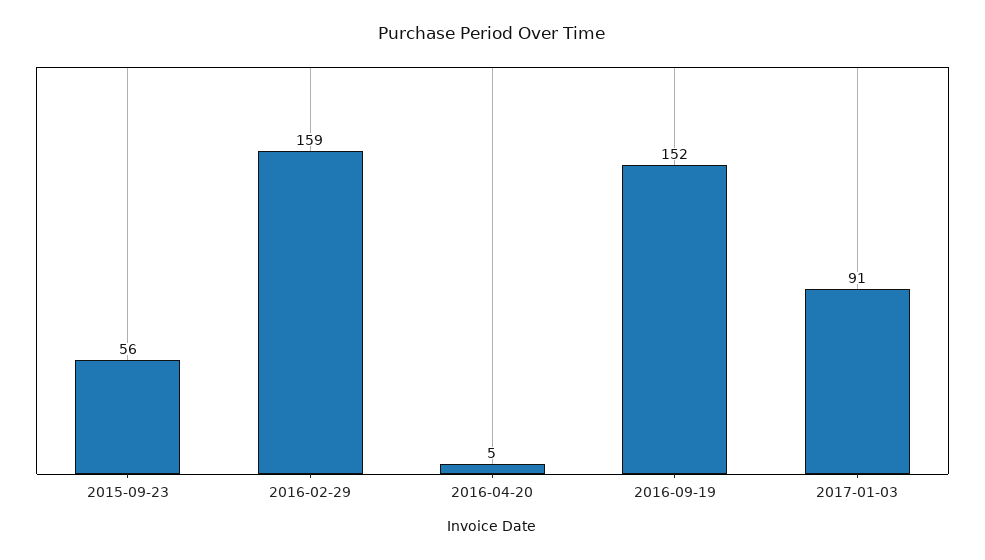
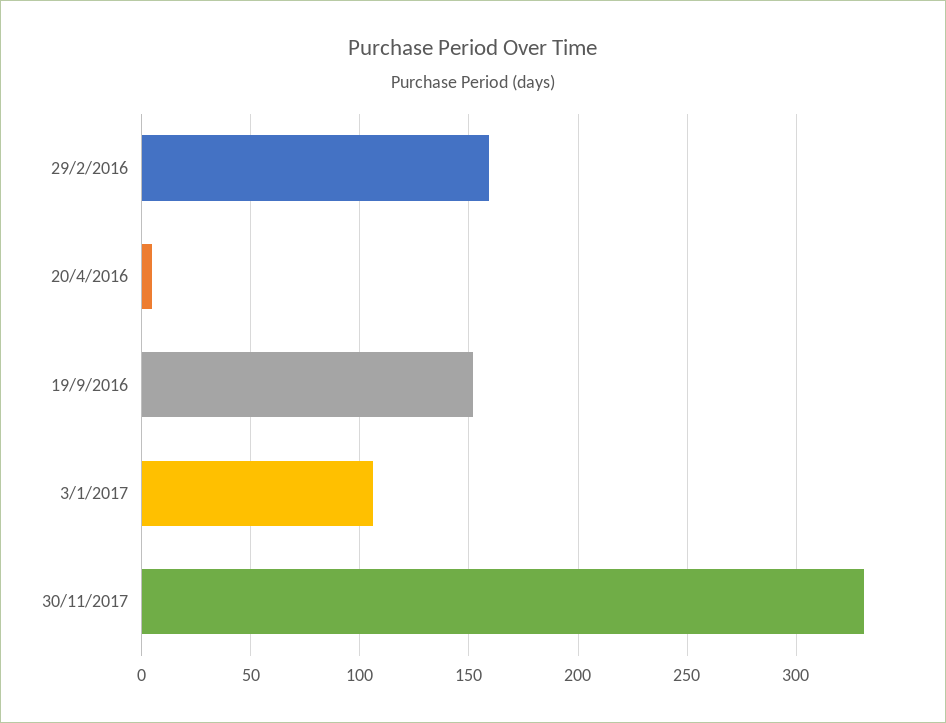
2015-09-23: 56 -> none
2017-01-03: 91 -> 105
30/11/2017: none -> 330

